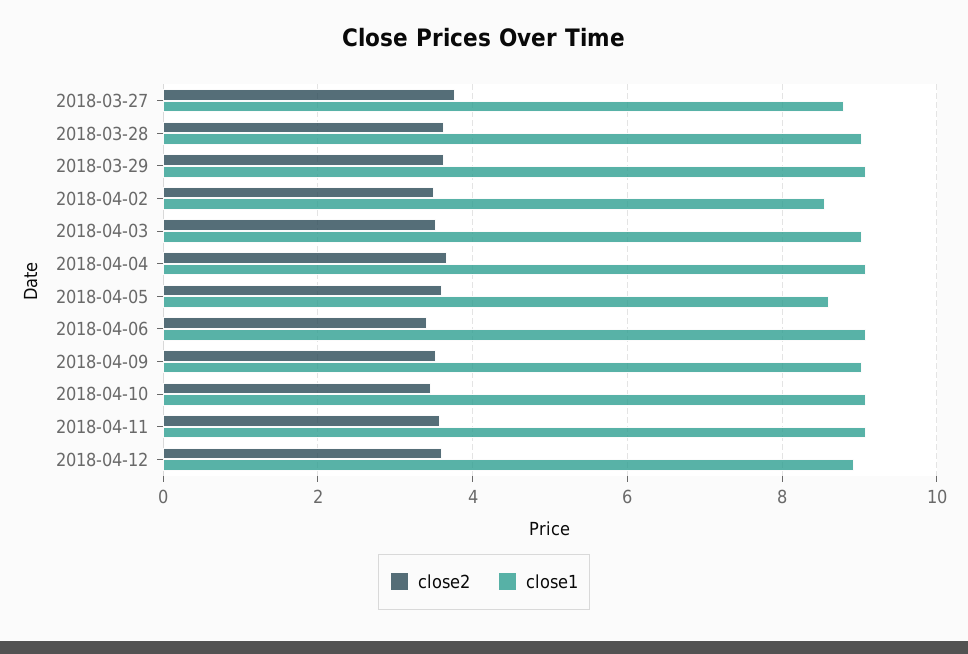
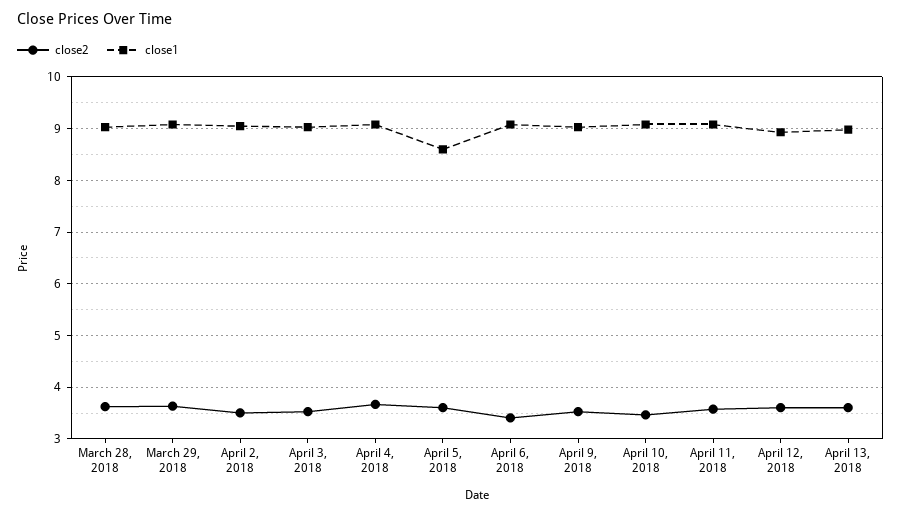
close2, 2018-03-27: 3.8 -> none
close1, 2018-03-27: 8.8 -> none
close1, 2018-04-02: 8.6 -> 9
close2, April 13, 2018: none -> 3.6
close1, April 13, 2018: none -> 9

